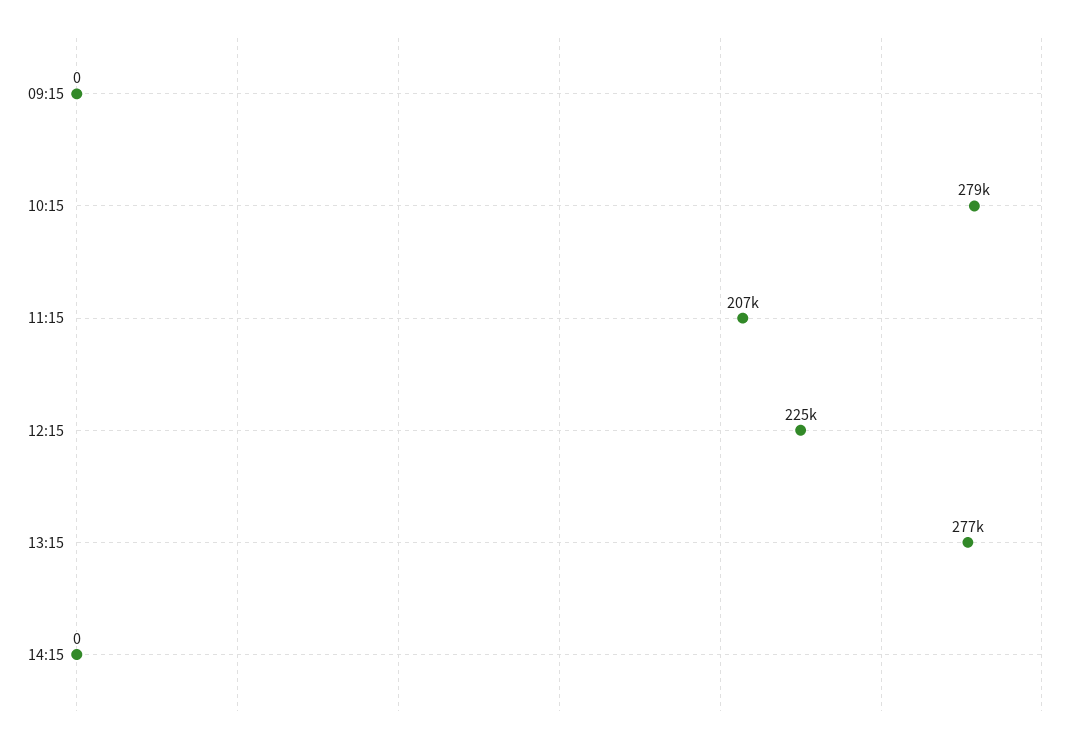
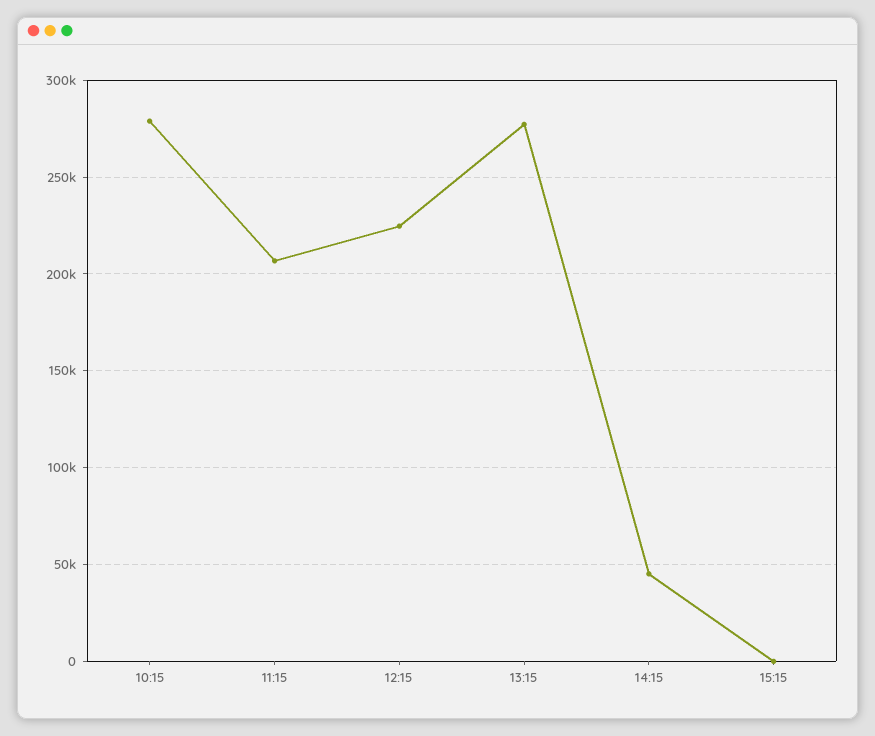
09:15: 0 -> none
14:15: 0 -> 45000
15:15: none -> 0

